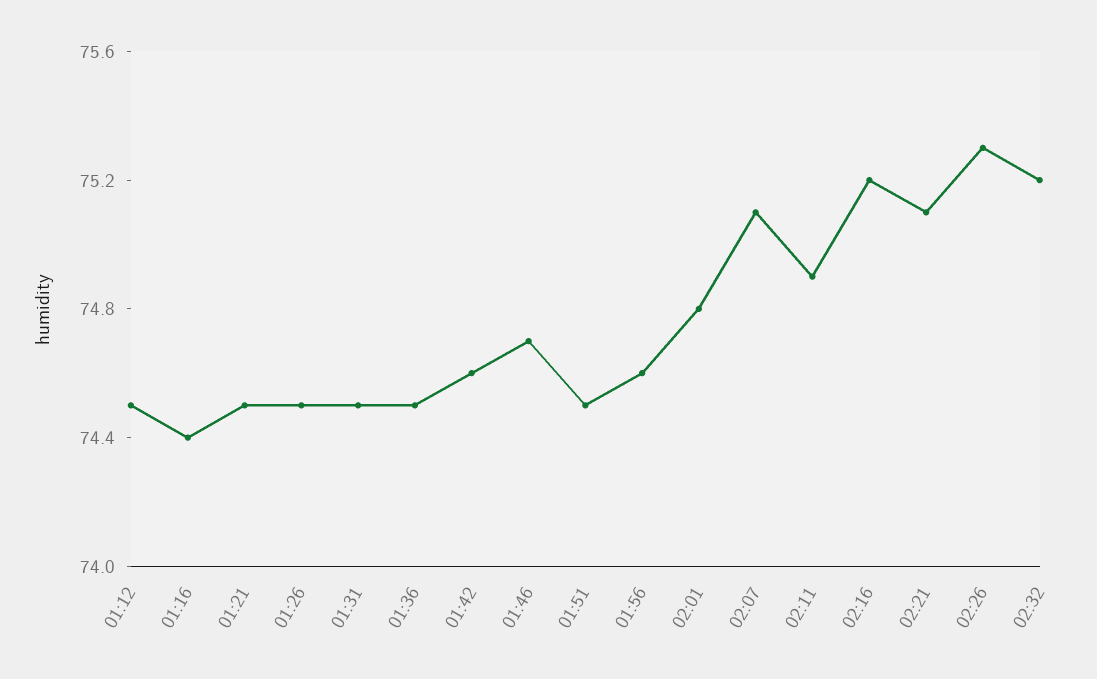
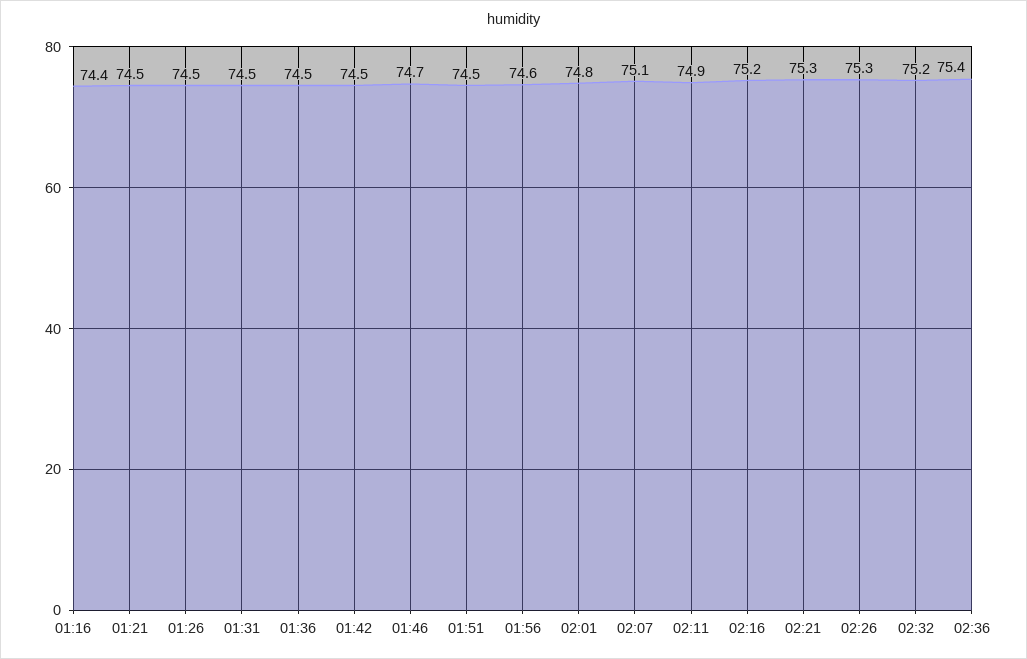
01:12: 74.5 -> none
01:42: 74.6 -> 74.5
02:21: 75.1 -> 75.3
02:36: none -> 75.4

